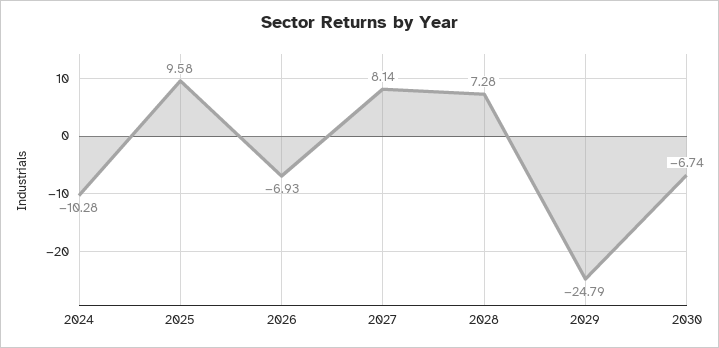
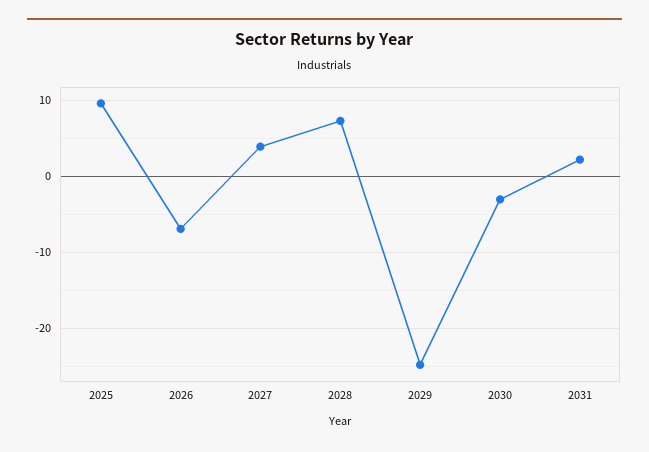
2024: -10.28 -> none
2027: 8.14 -> 4
2030: -6.74 -> -3
2031: none -> 2

